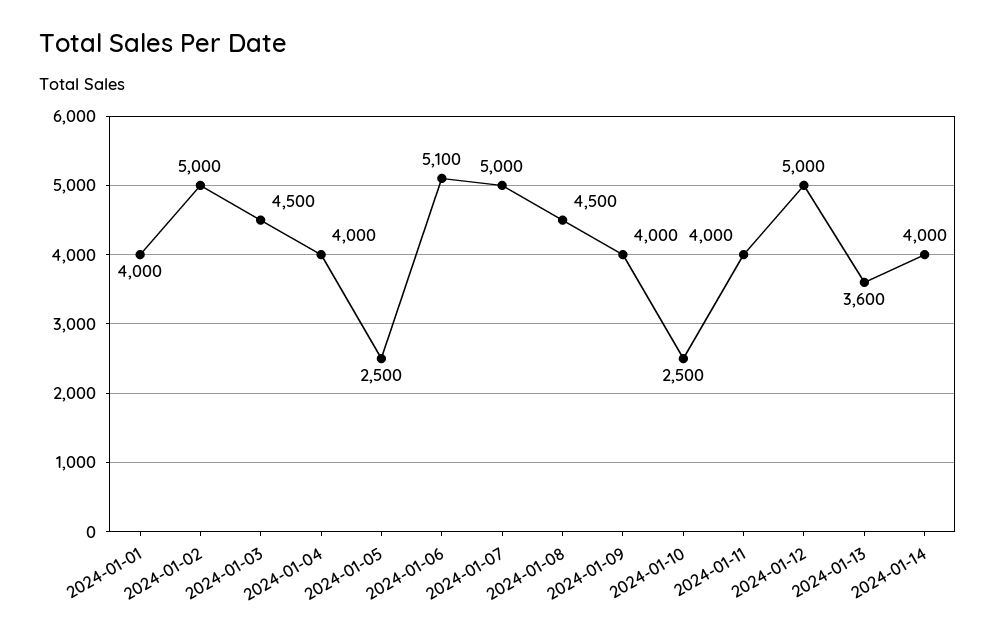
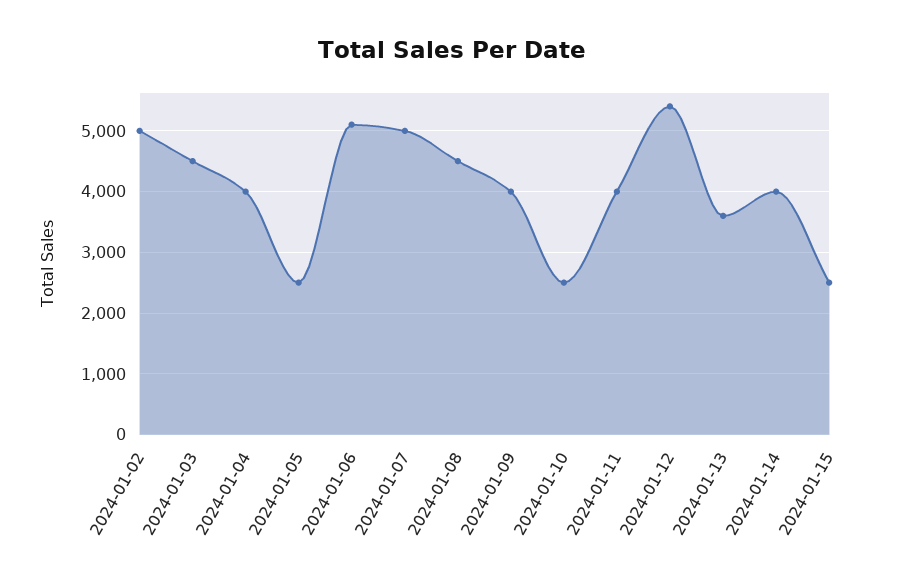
2024-01-01: 4000 -> none
2024-01-12: 5000 -> 5400
2024-01-15: none -> 2500

